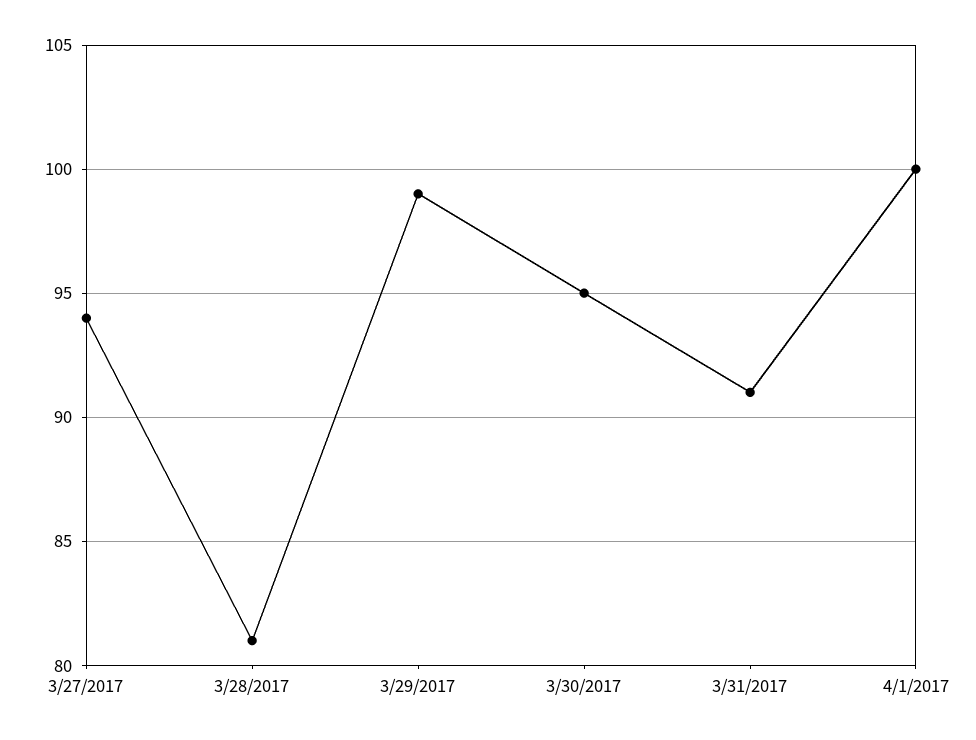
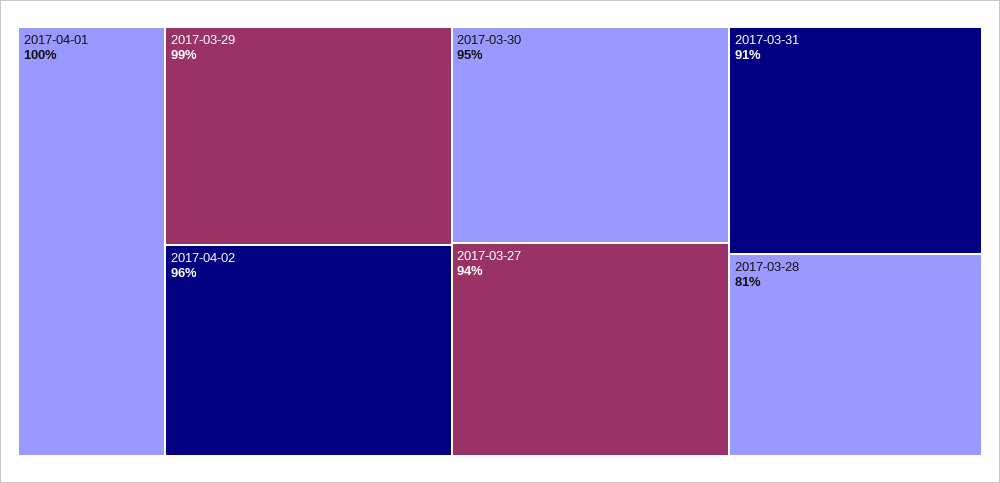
2017-04-02: none -> 96

